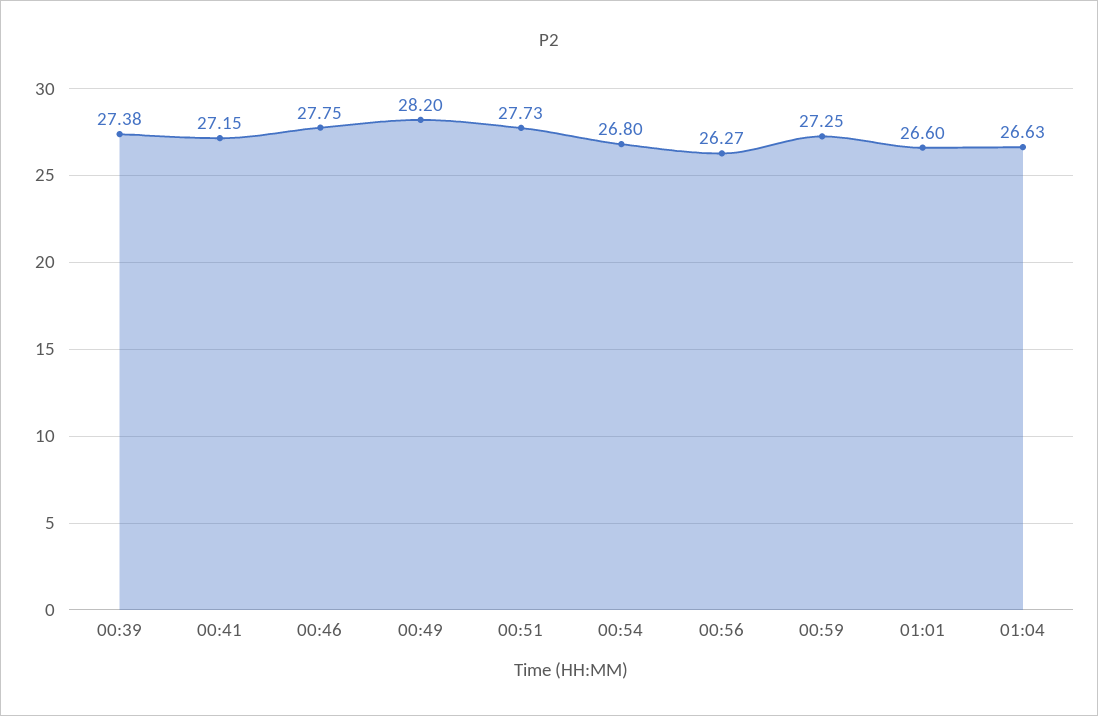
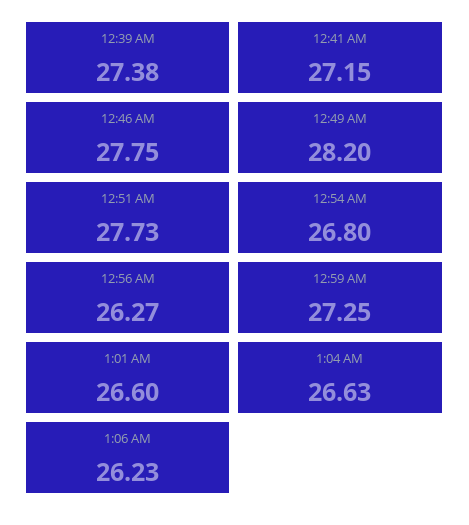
1:06 AM: none -> 26.23

